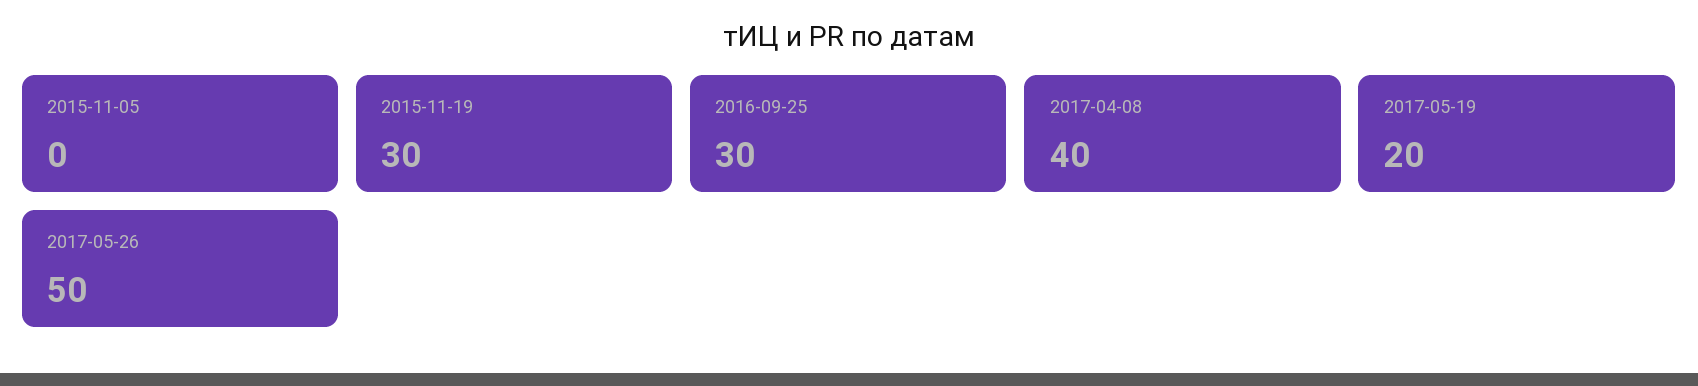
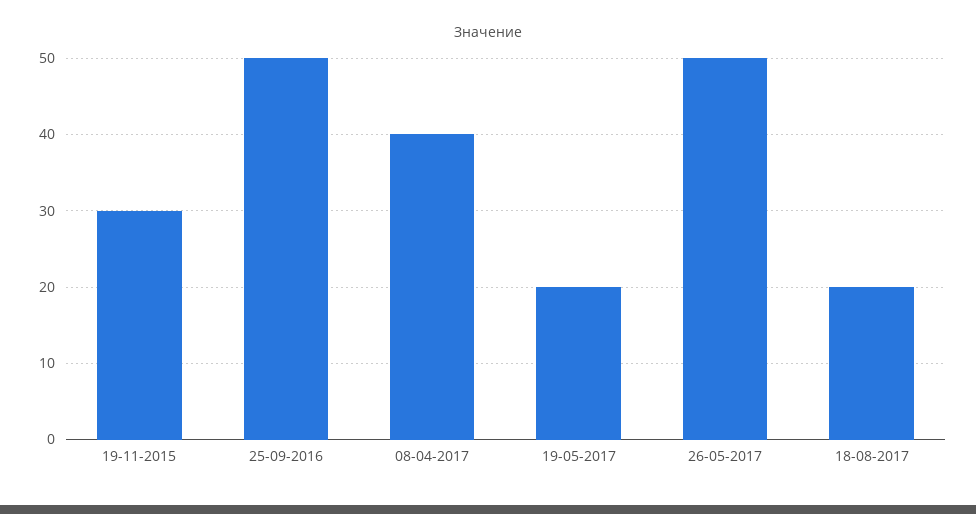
2015-11-05: 0 -> none
2016-09-25: 30 -> 50
18-08-2017: none -> 20

